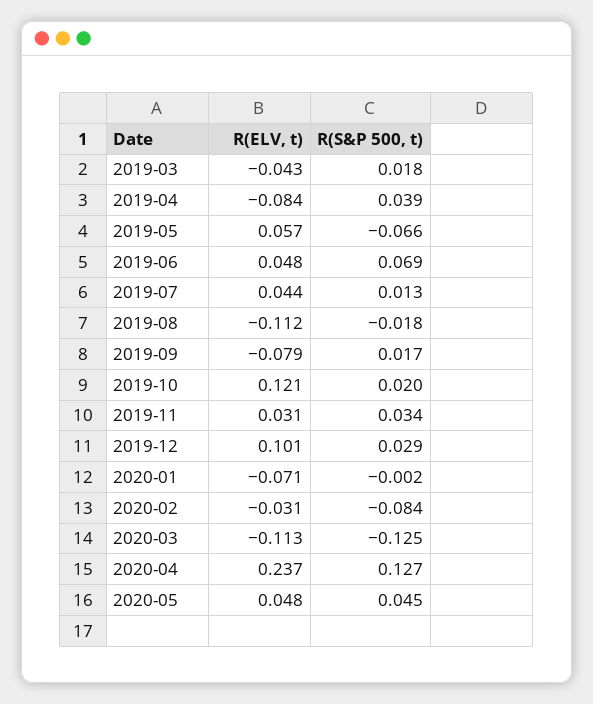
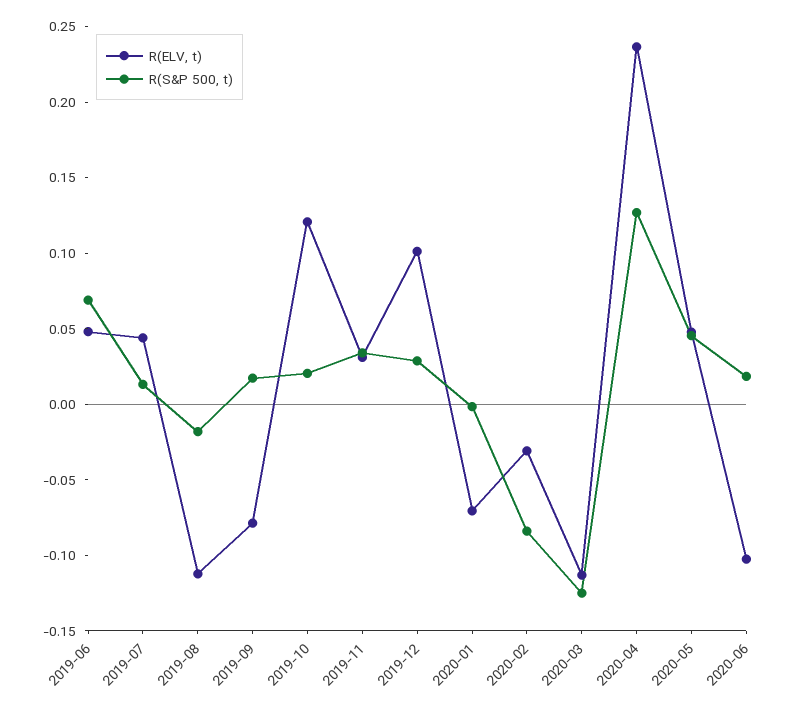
R(ELV, t), 2019-03: -0.043 -> none
R(S&P 500, t), 2019-03: 0.018 -> none
R(ELV, t), 2019-04: -0.084 -> none
R(S&P 500, t), 2019-04: 0.039 -> none
R(ELV, t), 2019-05: 0.057 -> none
R(S&P 500, t), 2019-05: -0.066 -> none
R(ELV, t), 2020-06: none -> -0.1
R(S&P 500, t), 2020-06: none -> 0.02

